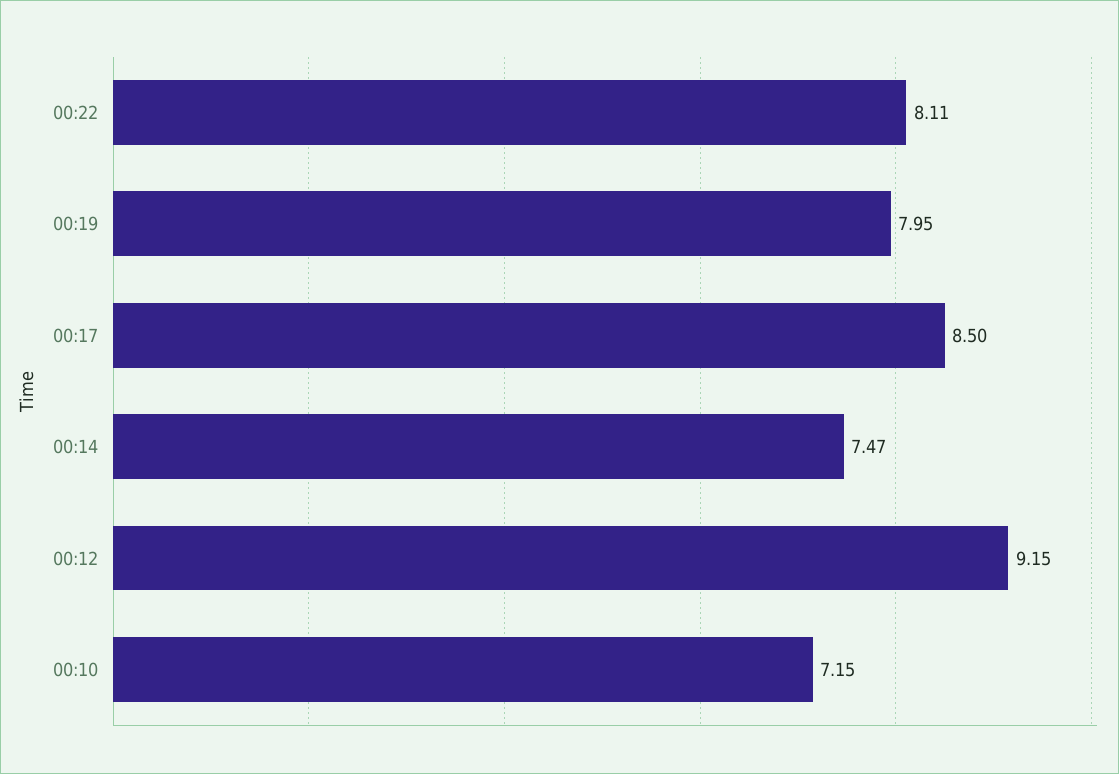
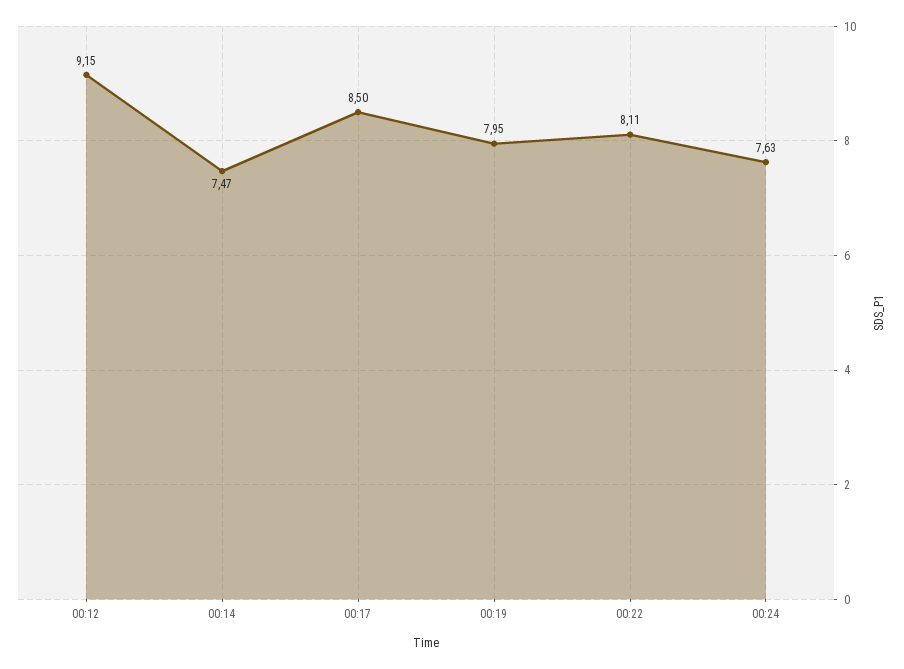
00:10: 7.15 -> none
00:24: none -> 7.63

